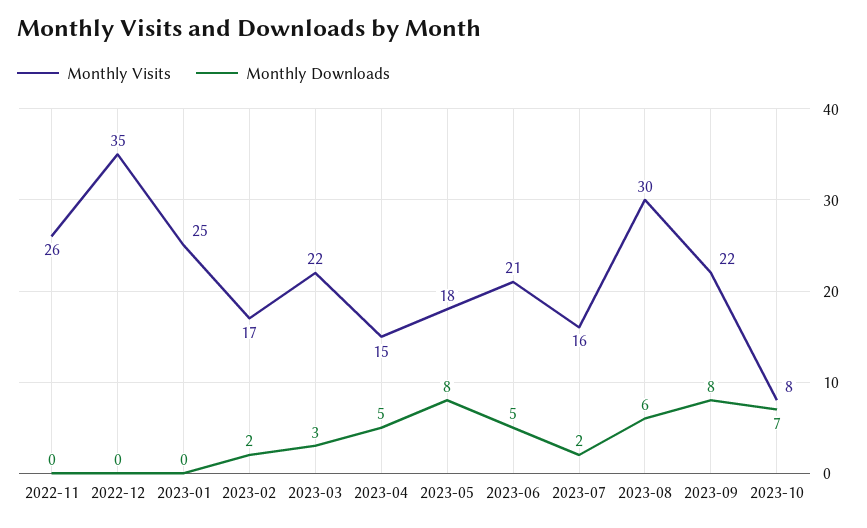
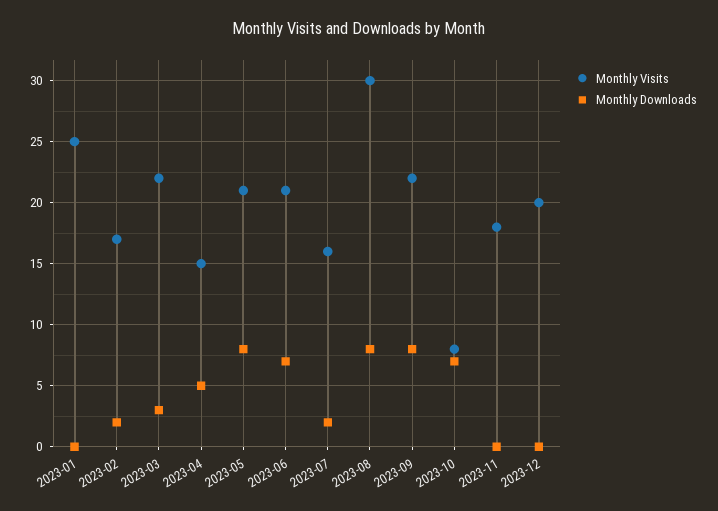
Monthly Visits, 2022-11: 26 -> none
Monthly Downloads, 2022-11: 0 -> none
Monthly Visits, 2022-12: 35 -> none
Monthly Downloads, 2022-12: 0 -> none
Monthly Visits, 2023-05: 18 -> 21
Monthly Downloads, 2023-06: 5 -> 7
Monthly Downloads, 2023-08: 6 -> 8
Monthly Visits, 2023-11: none -> 18
Monthly Downloads, 2023-11: none -> 0
Monthly Visits, 2023-12: none -> 20
Monthly Downloads, 2023-12: none -> 0

